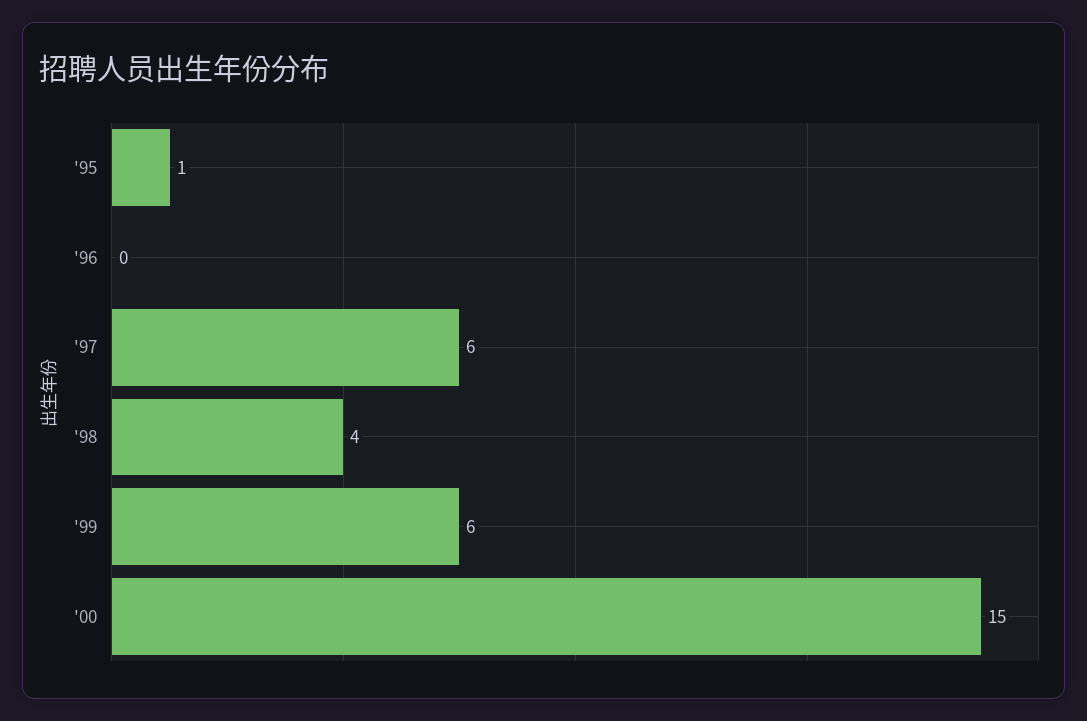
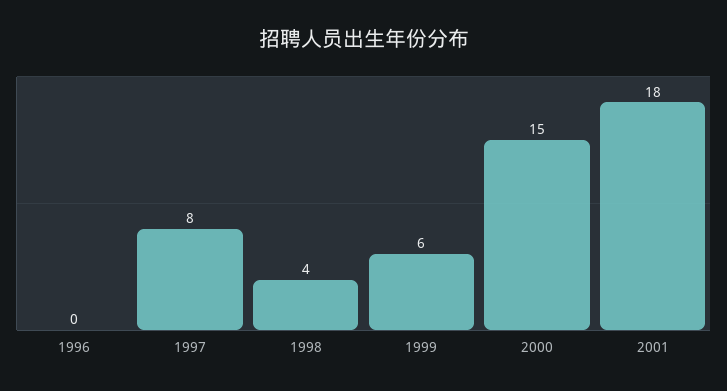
'95: 1 -> none
'97: 6 -> 8
2001: none -> 18

